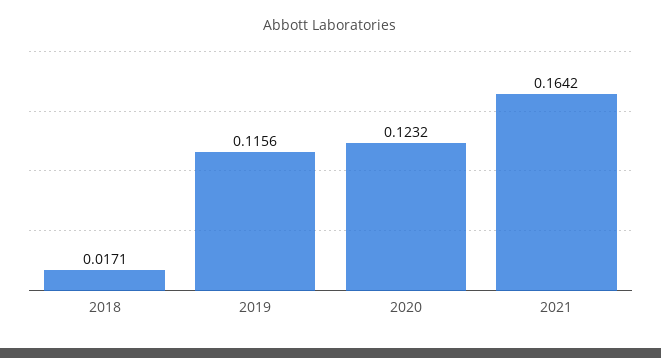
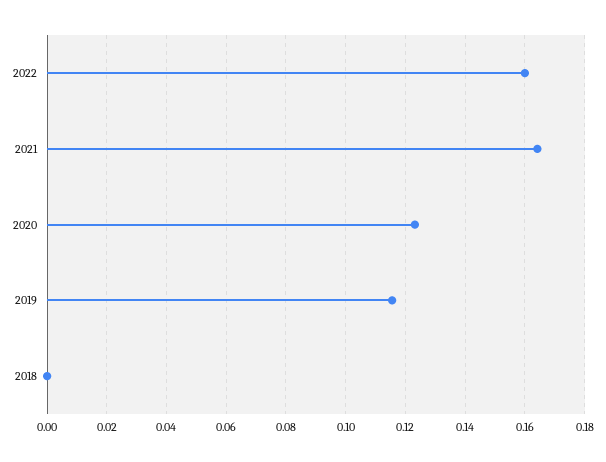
2018: 0.0171 -> 0
2022: none -> 0.16

